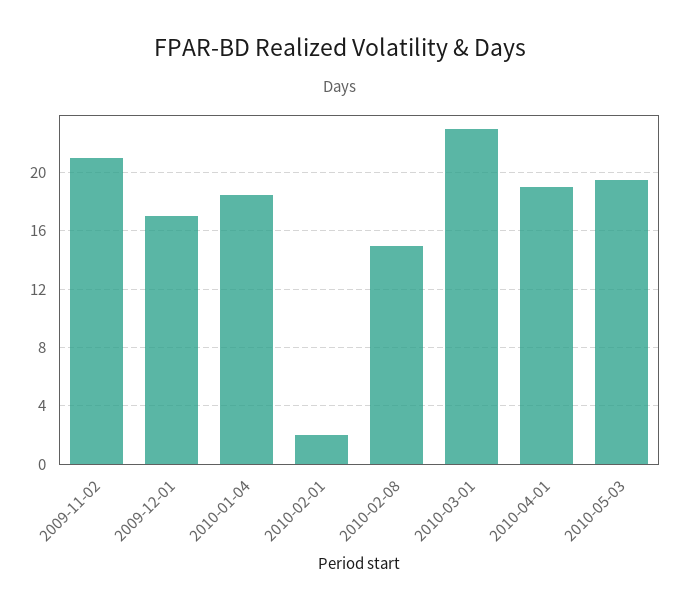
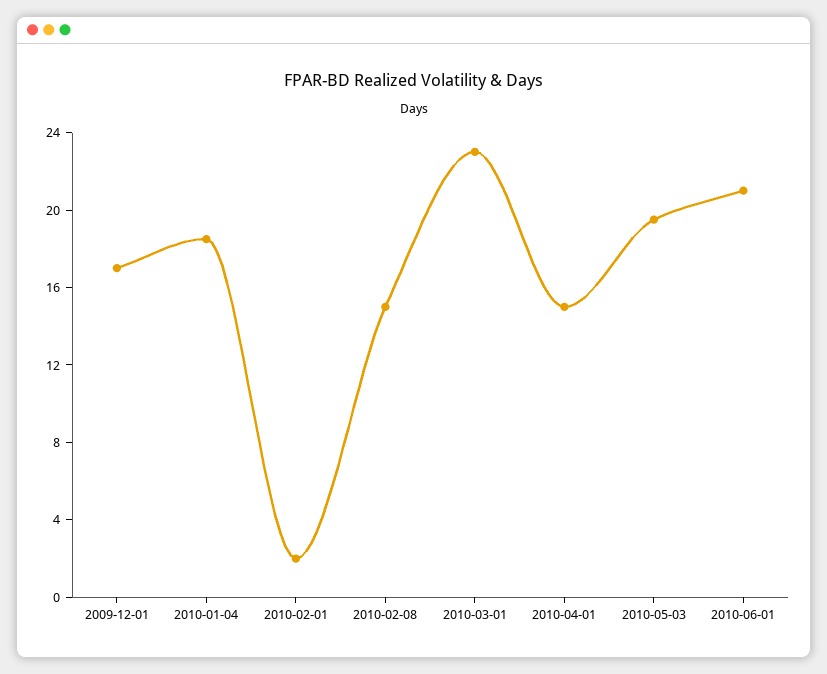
2009-11-02: 21 -> none
2010-04-01: 19 -> 15
2010-06-01: none -> 21

